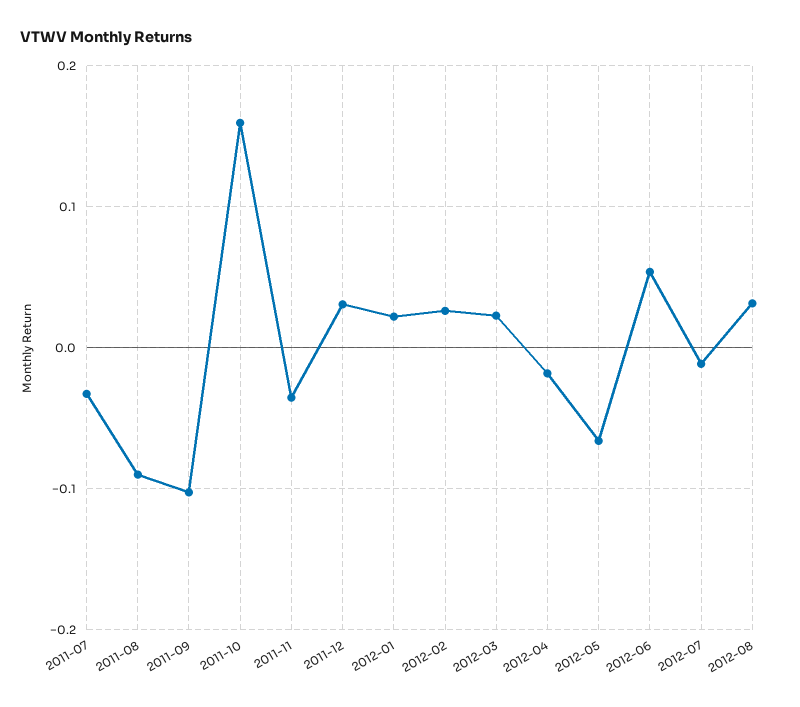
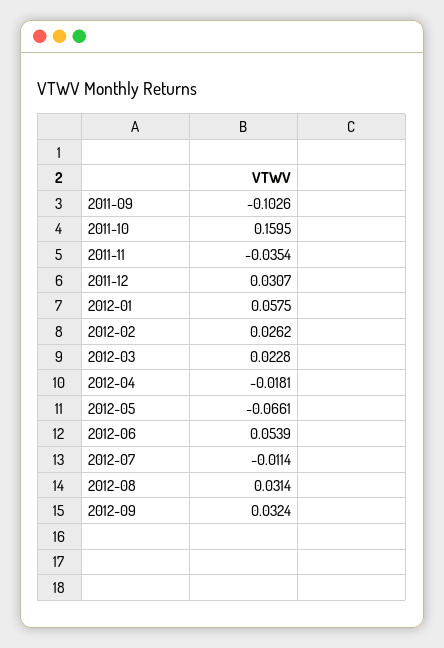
2011-07: -0.03 -> none
2011-08: -0.09 -> none
2012-01: 0.02 -> 0.0575
2012-09: none -> 0.0324

